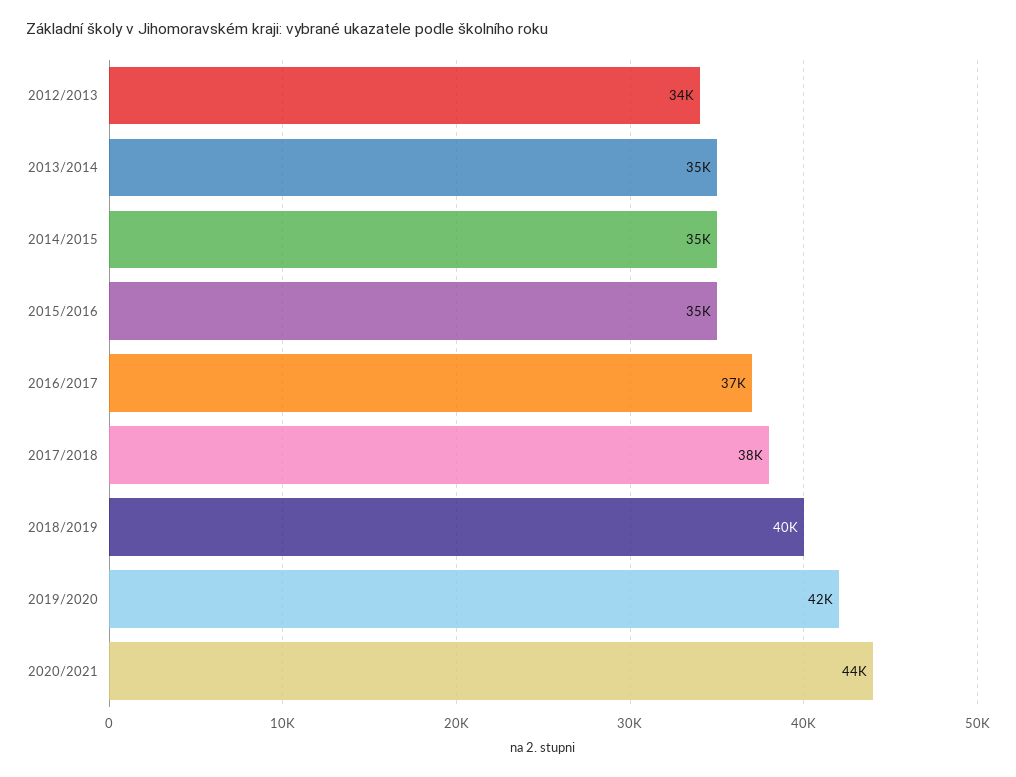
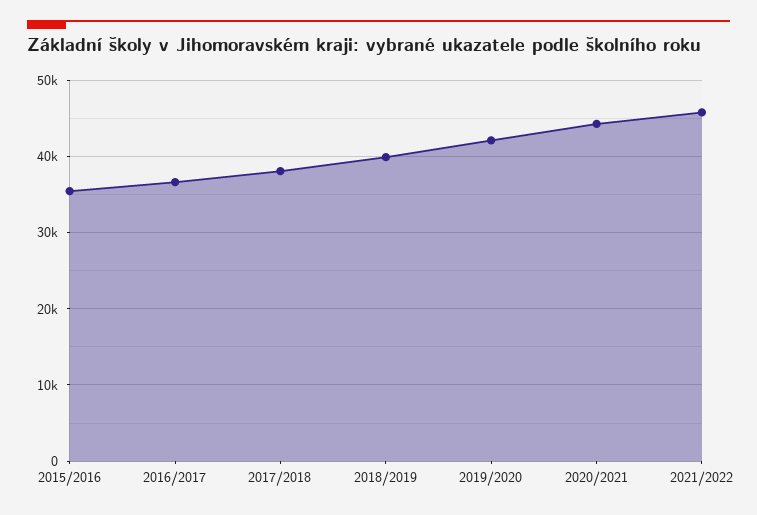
2012/2013: 34000 -> none
2013/2014: 35000 -> none
2014/2015: 35000 -> none
2021/2022: none -> 46000

